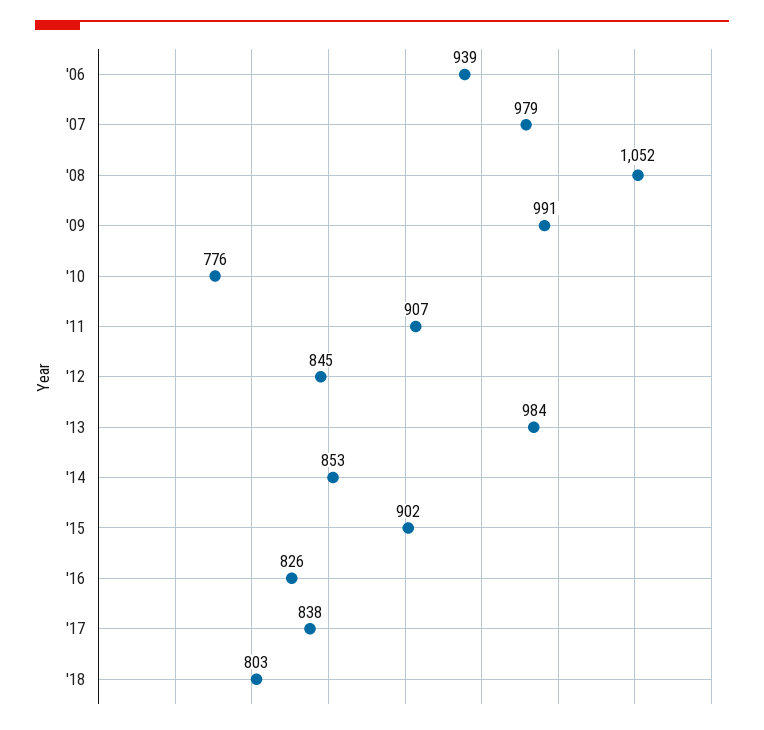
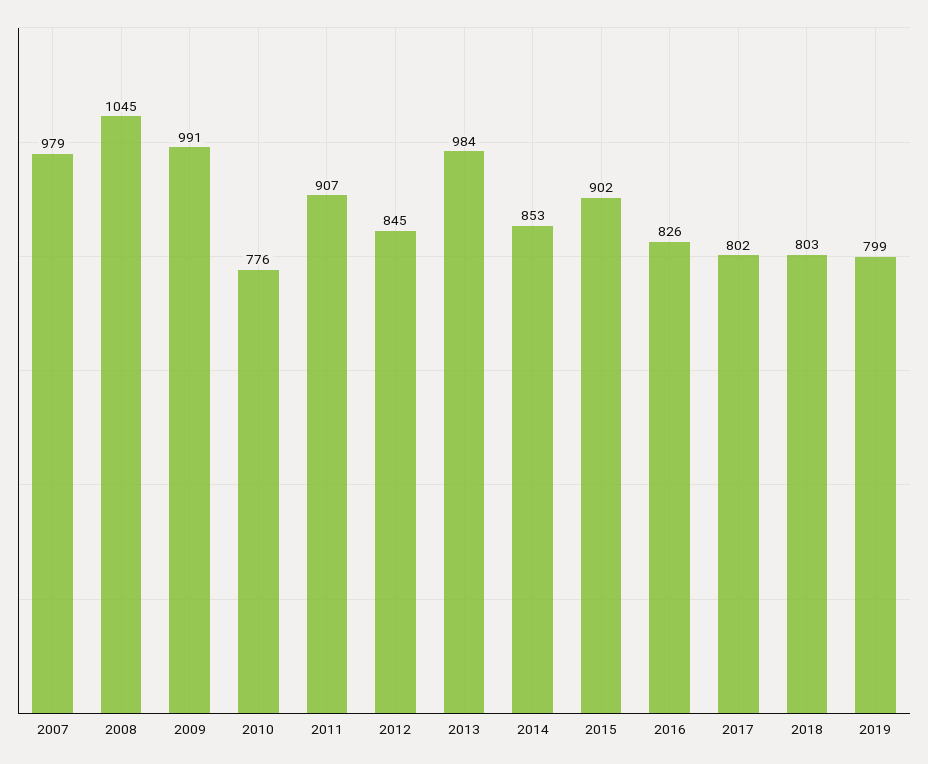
'06: 939 -> none
'08: 1052 -> 1045
'17: 838 -> 802
2019: none -> 799

